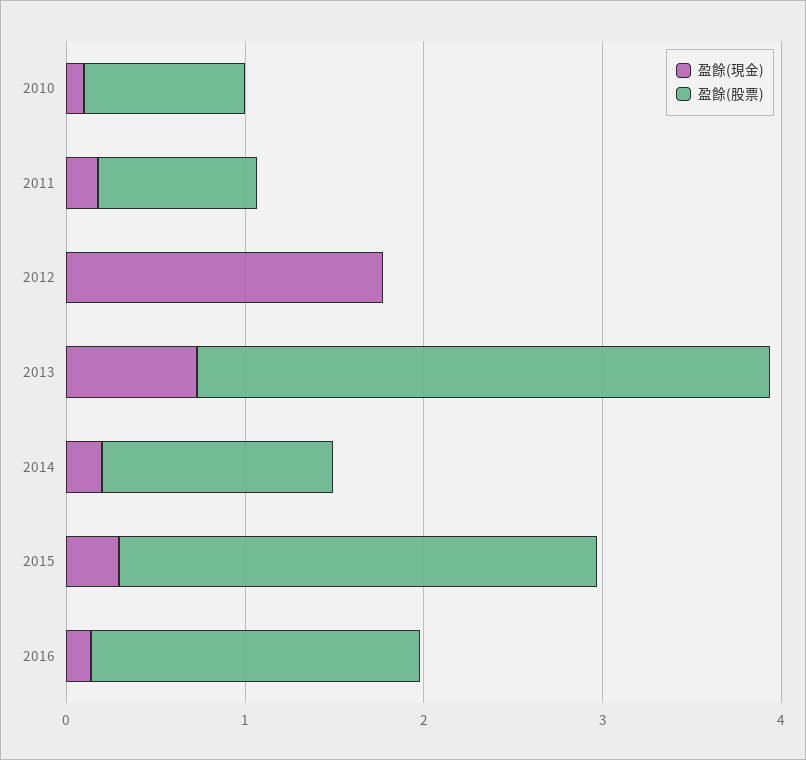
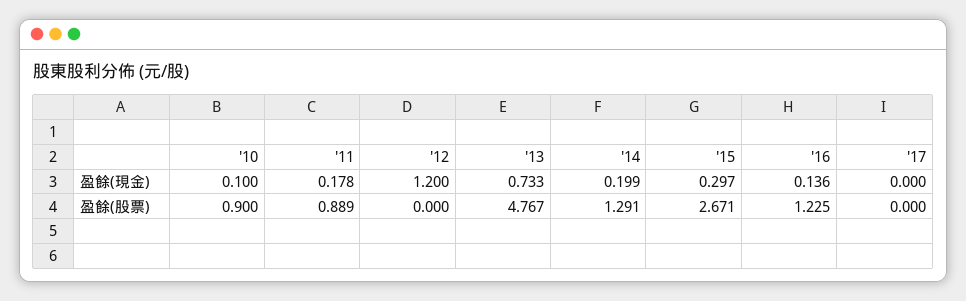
盈餘(現金), 2012: 1.8 -> 1.2
盈餘(股票), 2013: 3.2 -> 4.767
盈餘(股票), 2016: 1.8 -> 1.225
盈餘(現金), '17: none -> 0
盈餘(股票), '17: none -> 0

